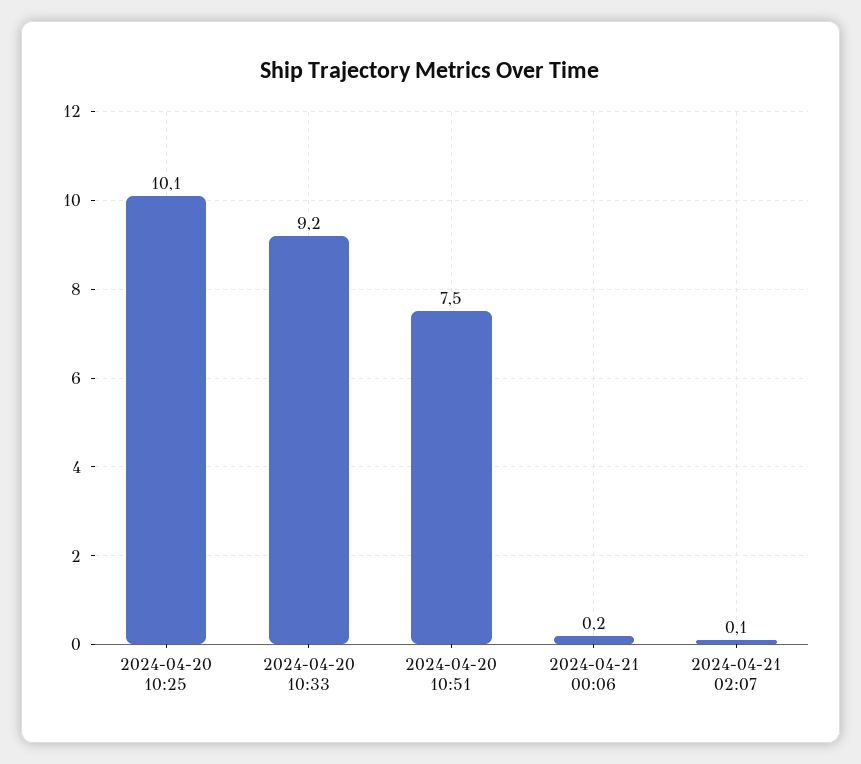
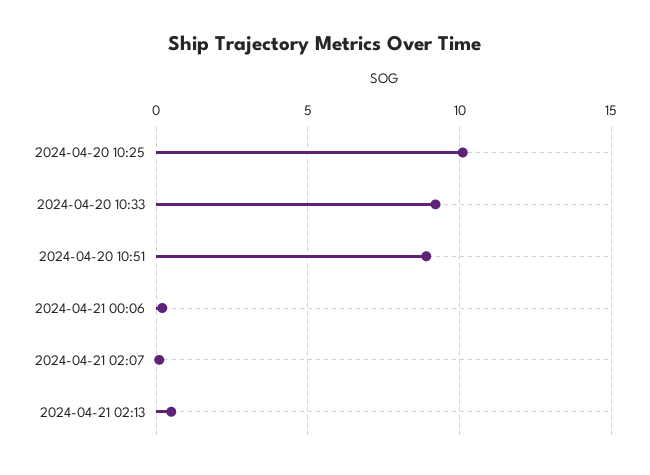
2024-04-20 10:51: 7.5 -> 9
2024-04-21 02:13: none -> 0.5

